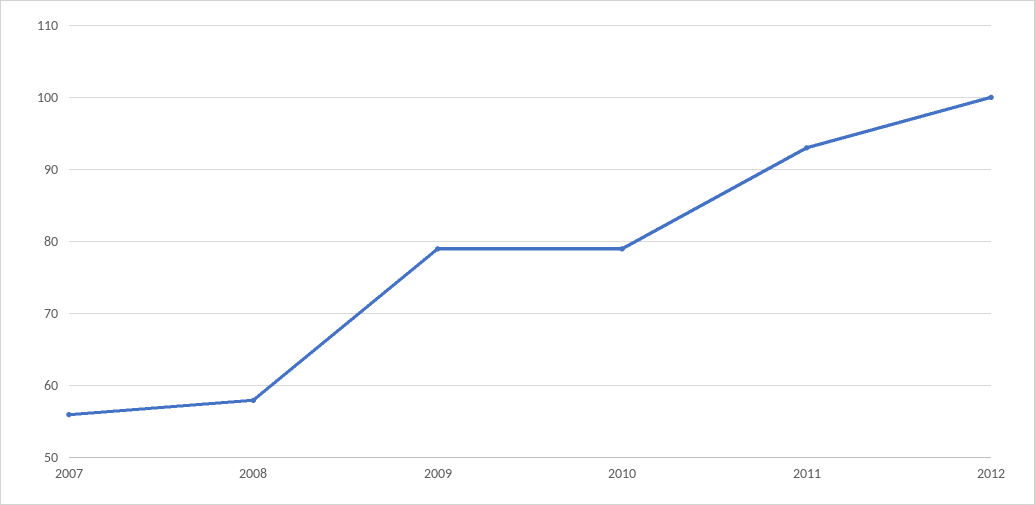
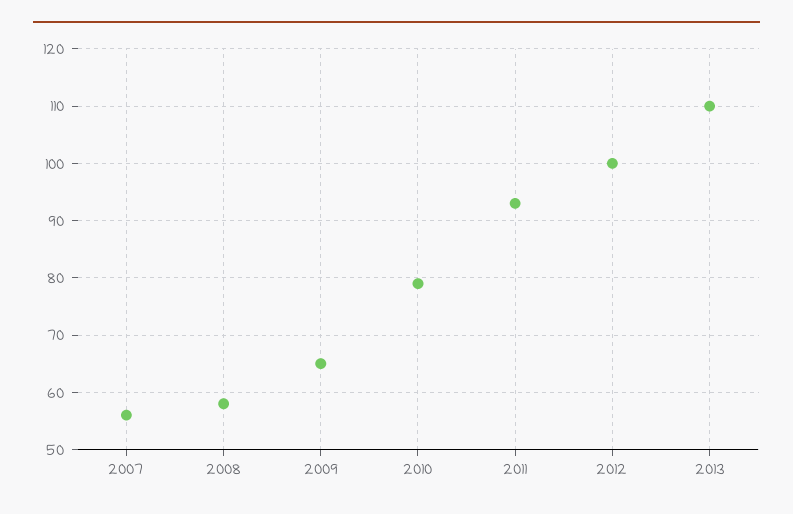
2009: 79 -> 65
2013: none -> 110

